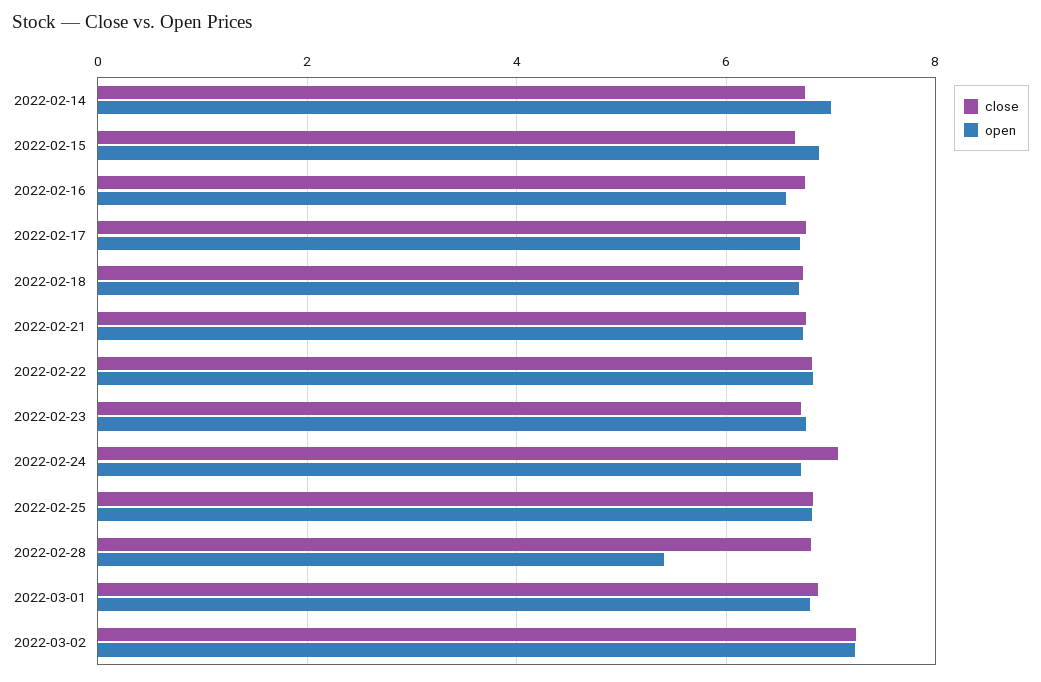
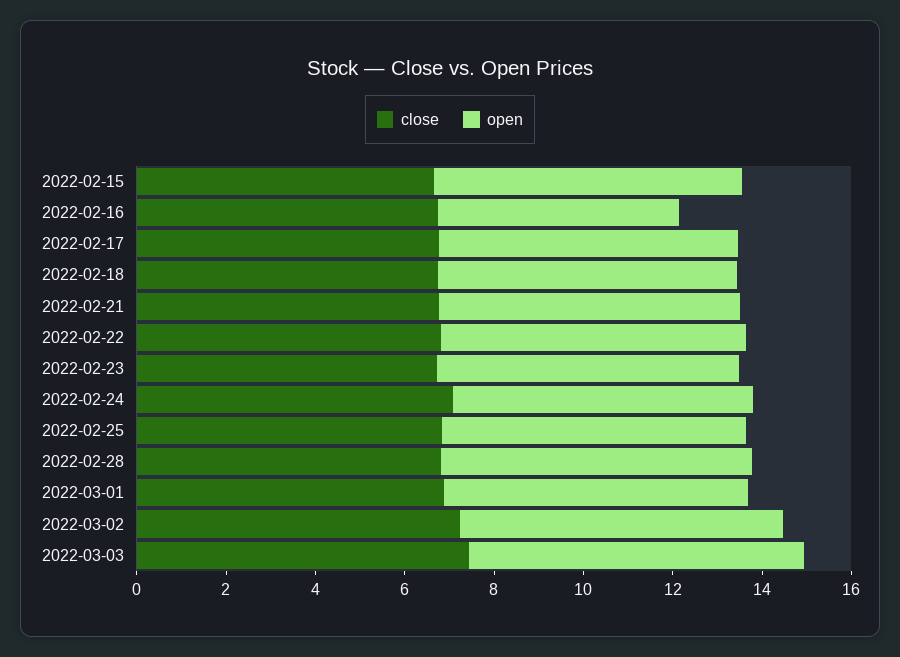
close, 2022-02-14: 6.8 -> none
open, 2022-02-14: 7 -> none
open, 2022-02-16: 6.6 -> 5.5
open, 2022-02-28: 5.4 -> 7
close, 2022-03-03: none -> 7.5
open, 2022-03-03: none -> 7.5

